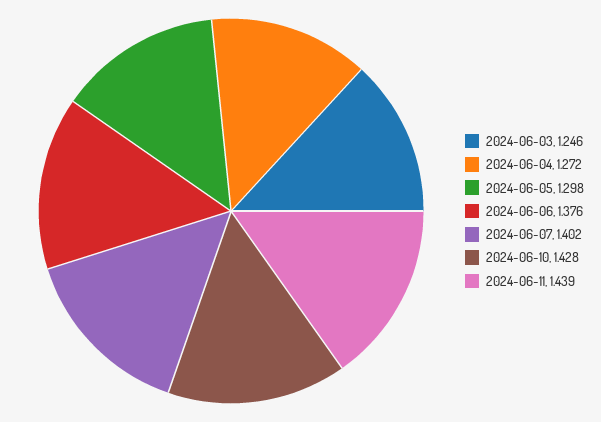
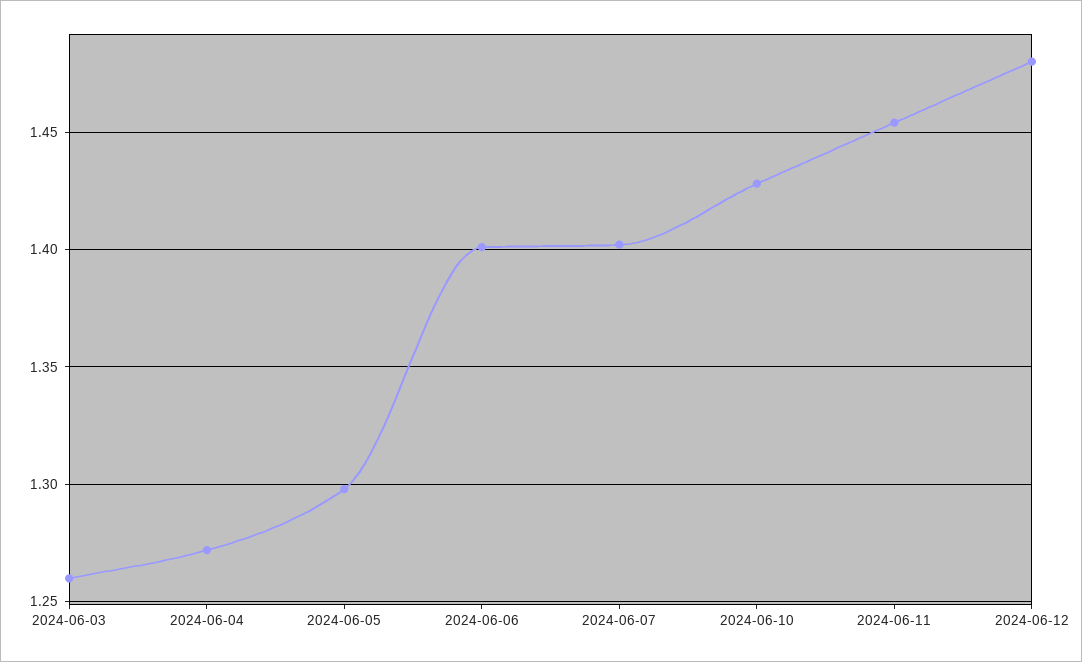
2024-06-03: 1.246 -> 1.26
2024-06-06: 1.376 -> 1.4
2024-06-11: 1.439 -> 1.455
2024-06-12: none -> 1.48

